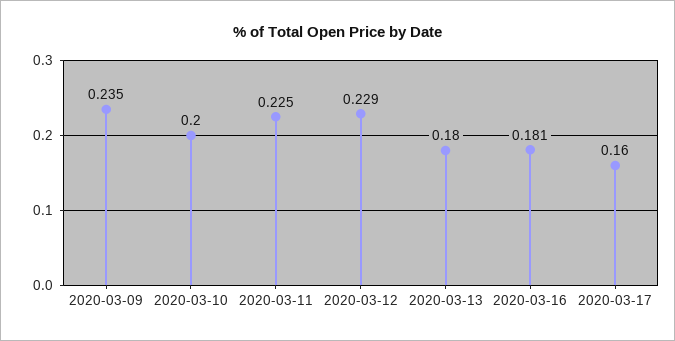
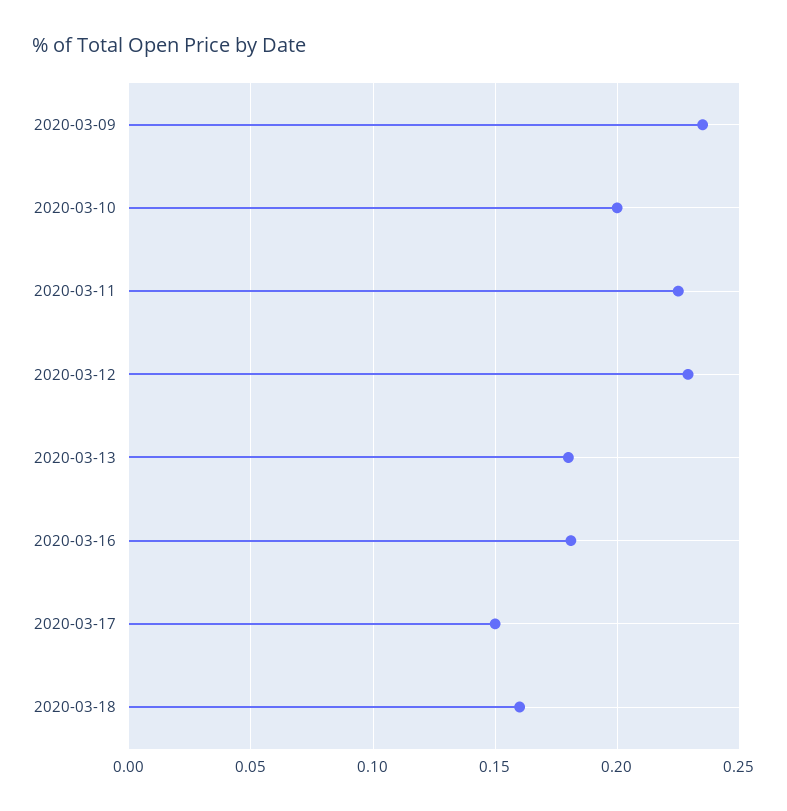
2020-03-17: 0.16 -> 0.15
2020-03-18: none -> 0.16

